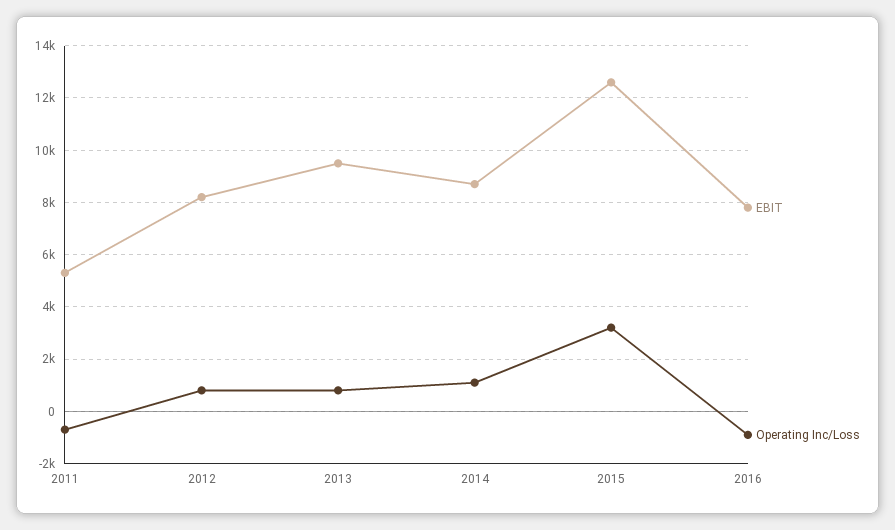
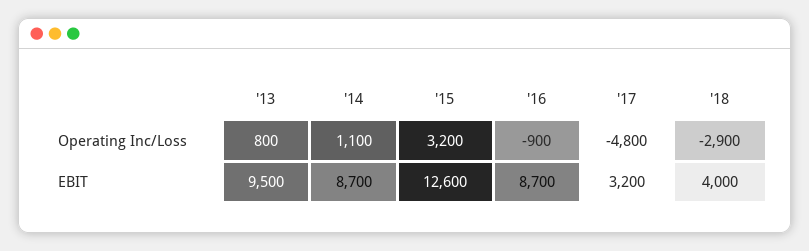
EBIT, 2011: 5250 -> none
Operating Inc/Loss, 2011: -750 -> none
EBIT, 2012: 8250 -> none
Operating Inc/Loss, 2012: 750 -> none
EBIT, 2016: 7750 -> 8700
Operating Inc/Loss, '17: none -> -4800
Operating Inc/Loss, '18: none -> -2900
EBIT, '17: none -> 3200
EBIT, '18: none -> 4000

